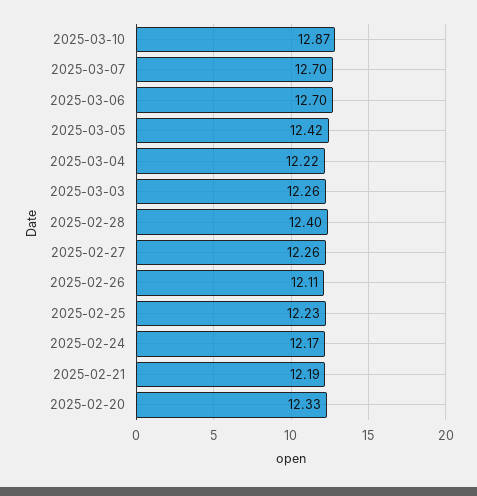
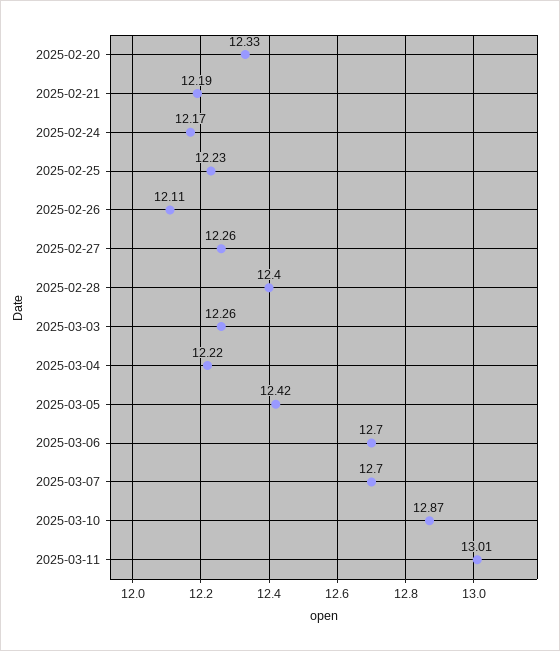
2025-03-11: none -> 13.01

